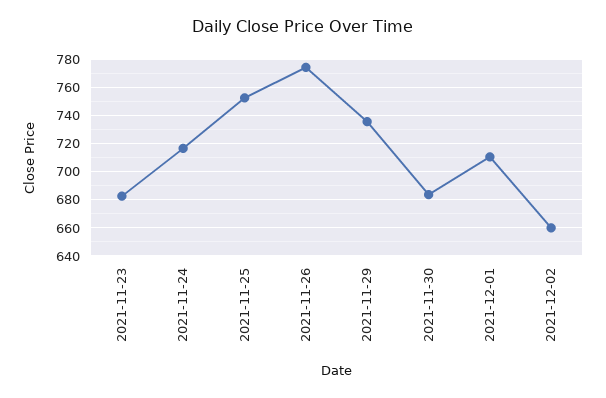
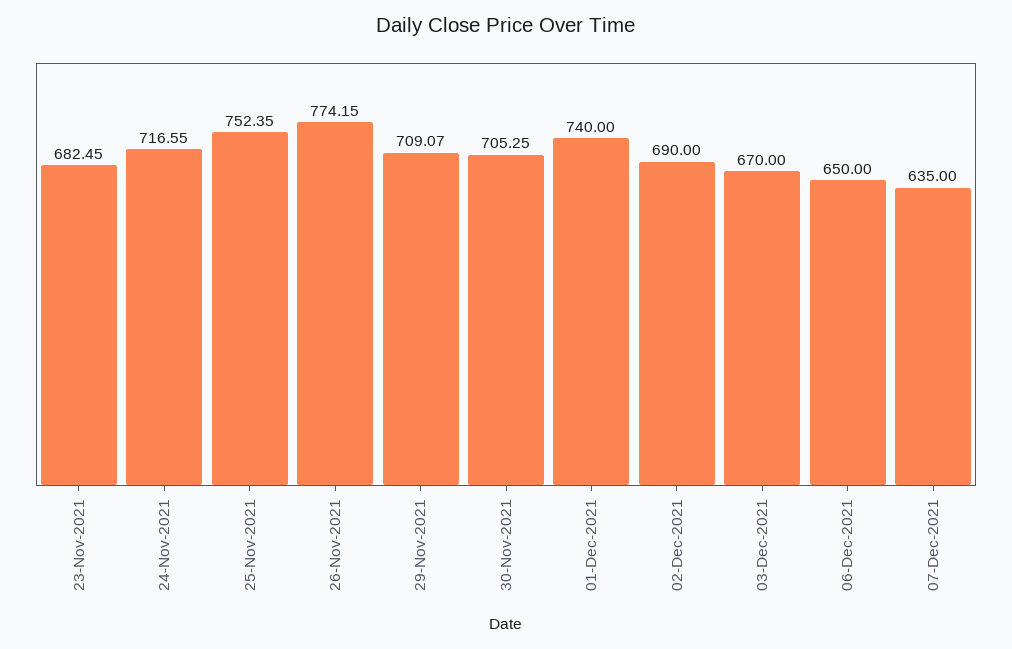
2021-11-29: 735 -> 709.07
2021-11-30: 685 -> 705.25
2021-12-01: 710 -> 740
2021-12-02: 660 -> 690
03-Dec-2021: none -> 670
06-Dec-2021: none -> 650
07-Dec-2021: none -> 635

